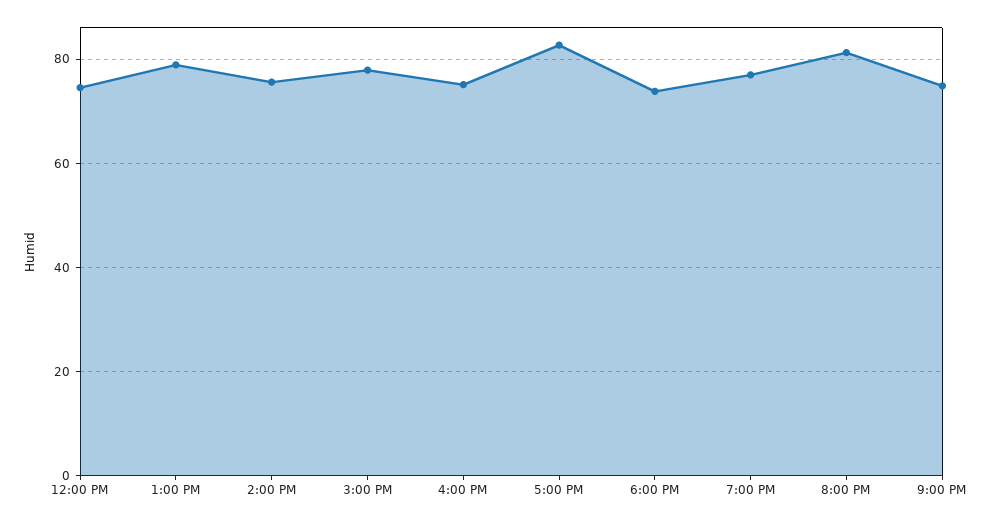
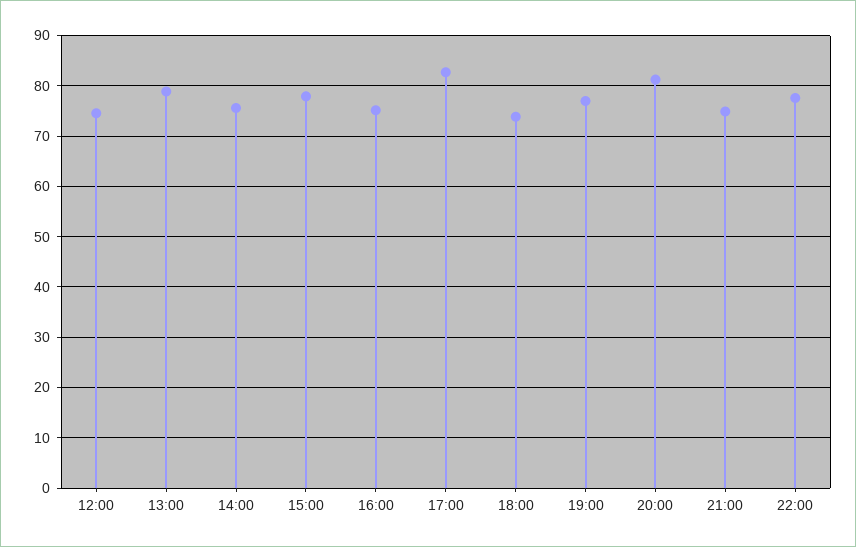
22:00: none -> 78

